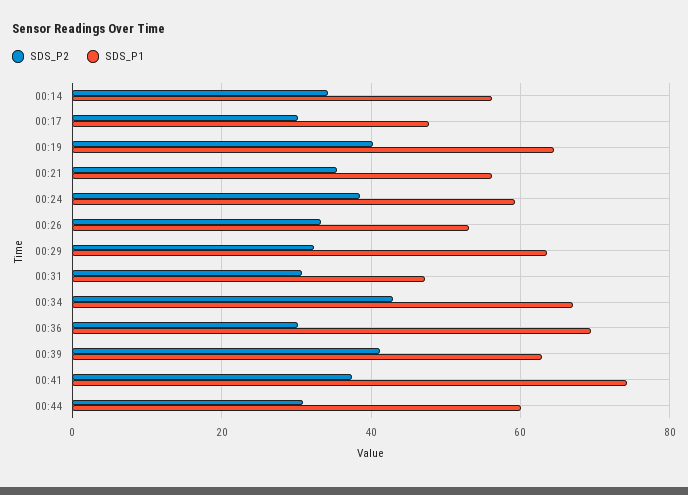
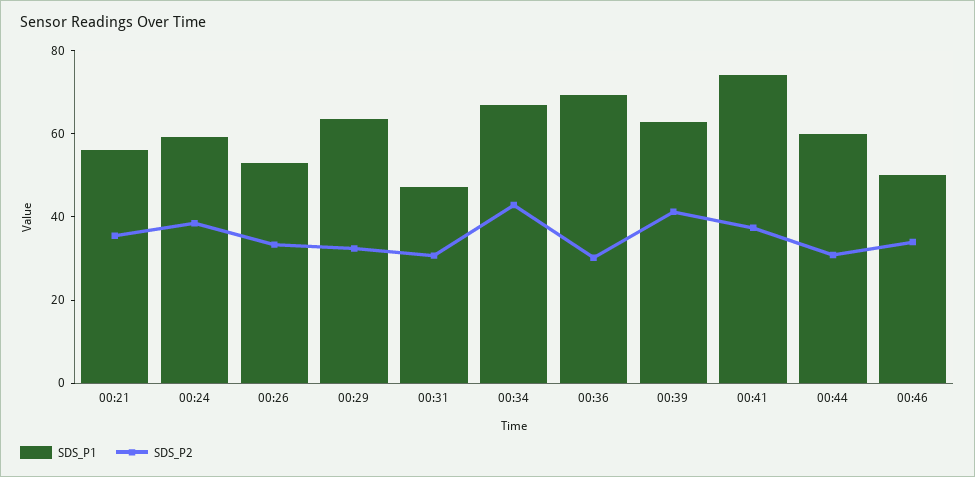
SDS_P2, 00:14: 34 -> none
SDS_P1, 00:14: 56 -> none
SDS_P2, 00:17: 30 -> none
SDS_P1, 00:17: 48 -> none
SDS_P2, 00:19: 40 -> none
SDS_P1, 00:19: 64 -> none
SDS_P1, 00:46: none -> 50
SDS_P2, 00:46: none -> 35

